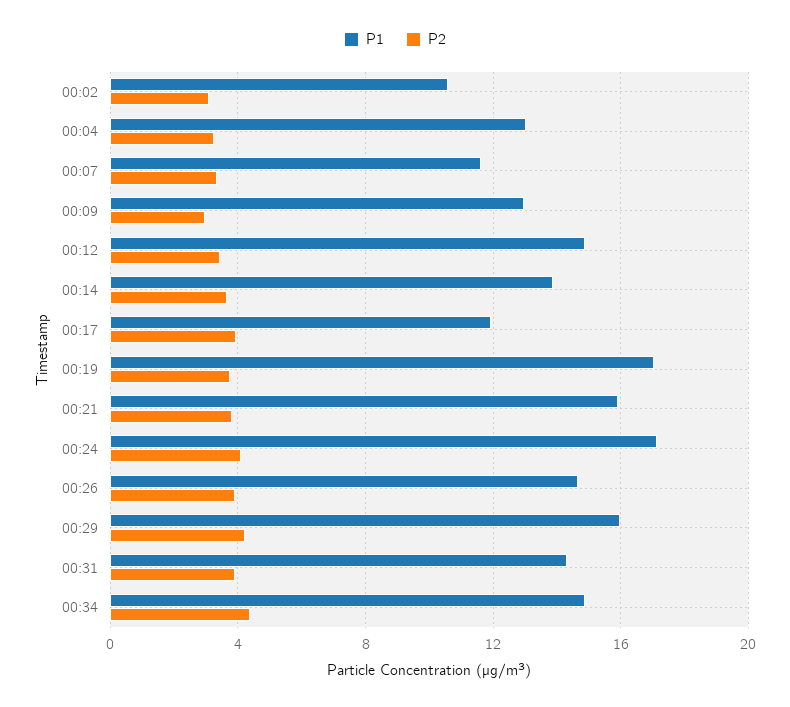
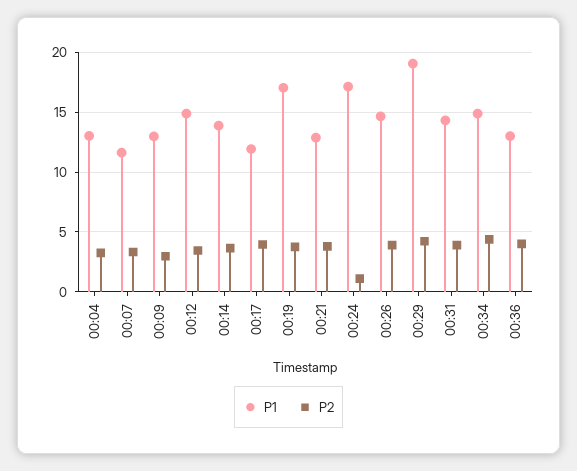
P1, 00:02: 10.5 -> none
P2, 00:02: 3 -> none
P1, 00:21: 16 -> 13
P2, 00:24: 4 -> 1
P1, 00:29: 16 -> 19
P1, 00:36: none -> 13
P2, 00:36: none -> 4

